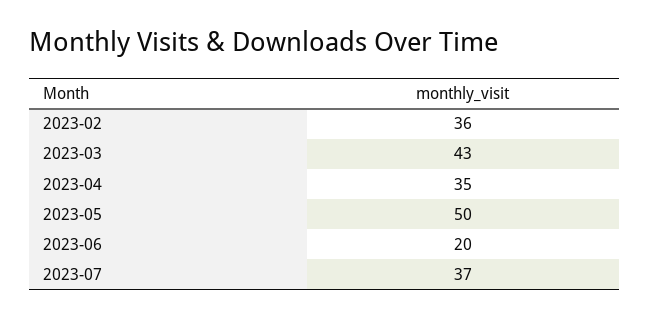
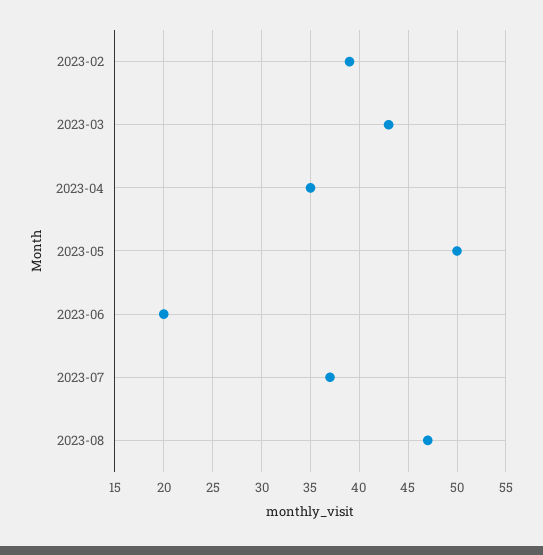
2023-02: 36 -> 39
2023-08: none -> 47

